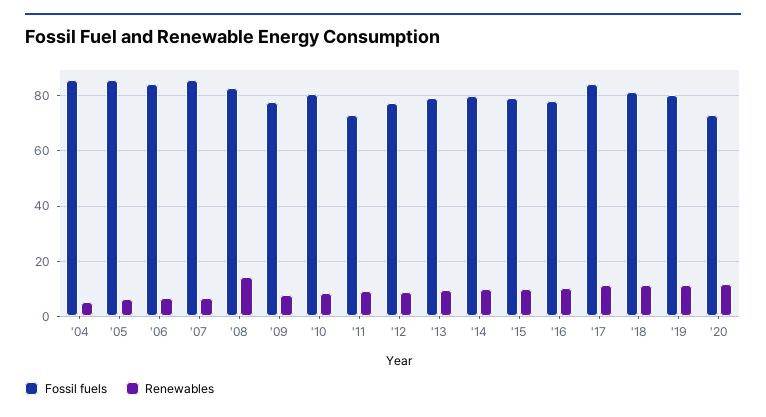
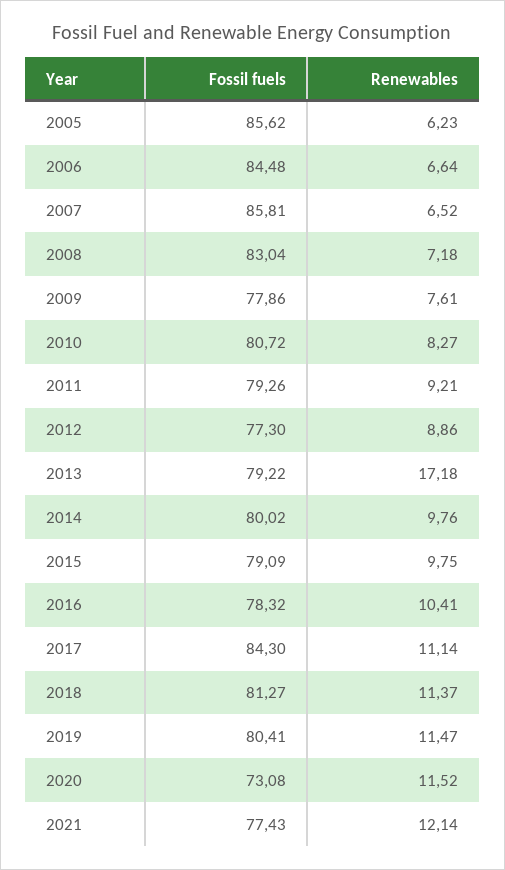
Fossil fuels, '04: 85 -> none
Renewables, '04: 5 -> none
Renewables, '08: 15 -> 7.18
Fossil fuels, '11: 72.5 -> 79.26
Renewables, '13: 10 -> 17.18
Fossil fuels, 2021: none -> 77.43
Renewables, 2021: none -> 12.14

